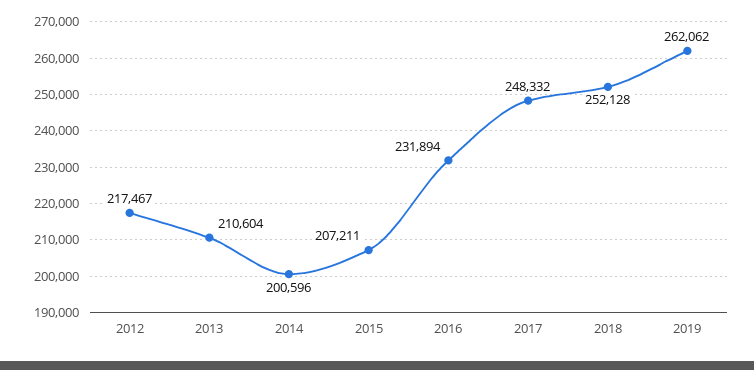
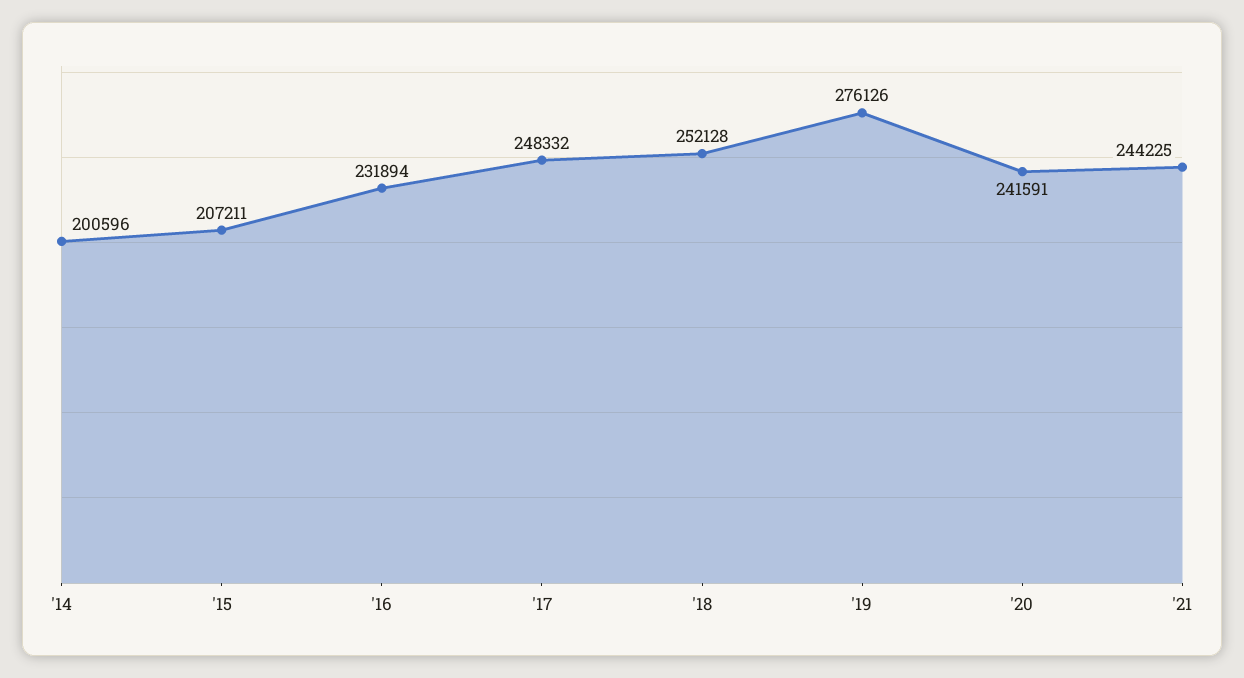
2012: 217467 -> none
2013: 210604 -> none
2019: 262062 -> 276126
'20: none -> 241591
'21: none -> 244225

